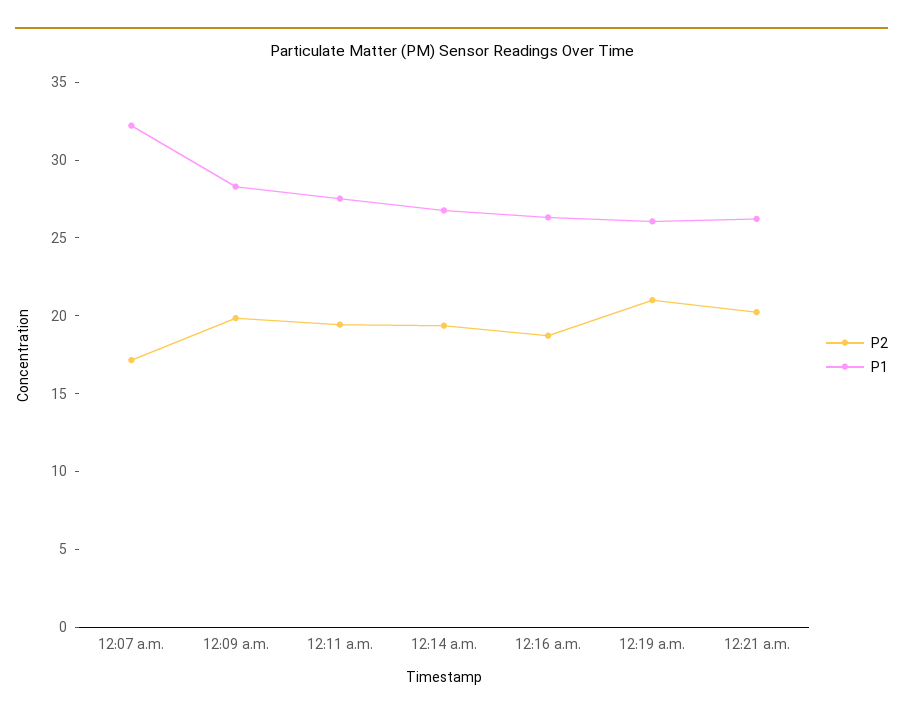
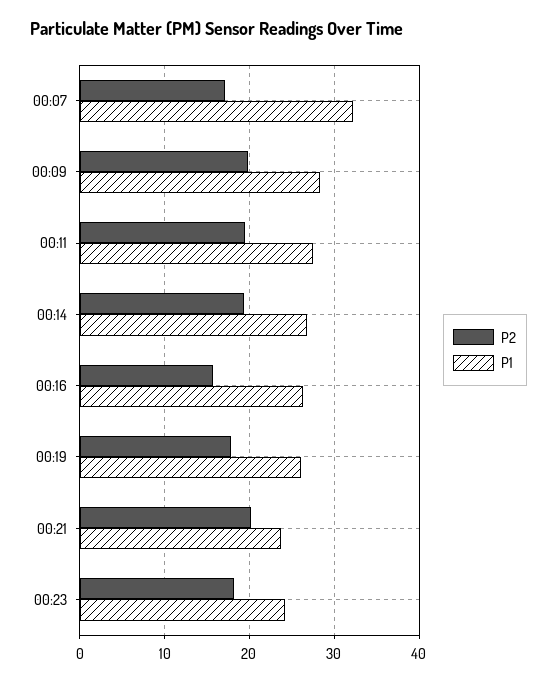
P2, 12:16 a.m.: 19 -> 16
P2, 12:19 a.m.: 21 -> 18
P1, 12:21 a.m.: 26 -> 24
P2, 00:23: none -> 18
P1, 00:23: none -> 24

